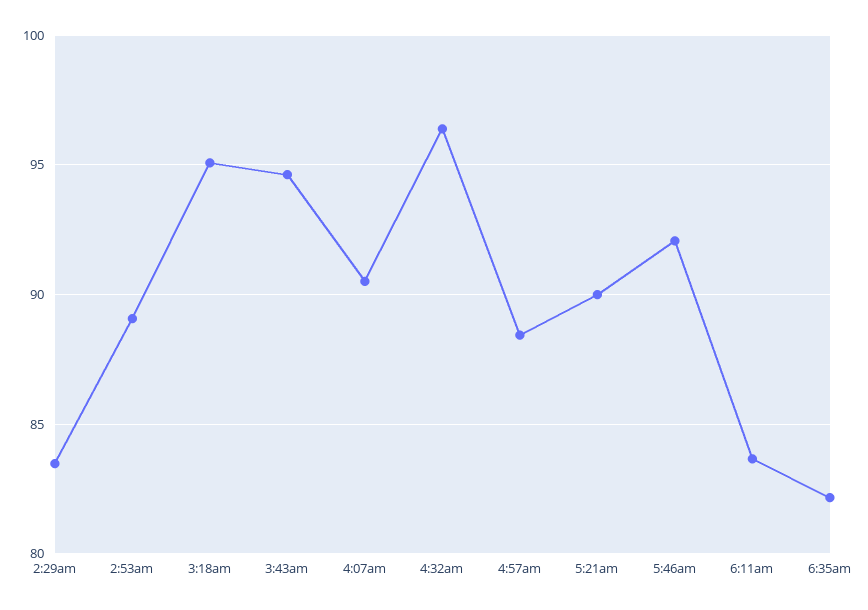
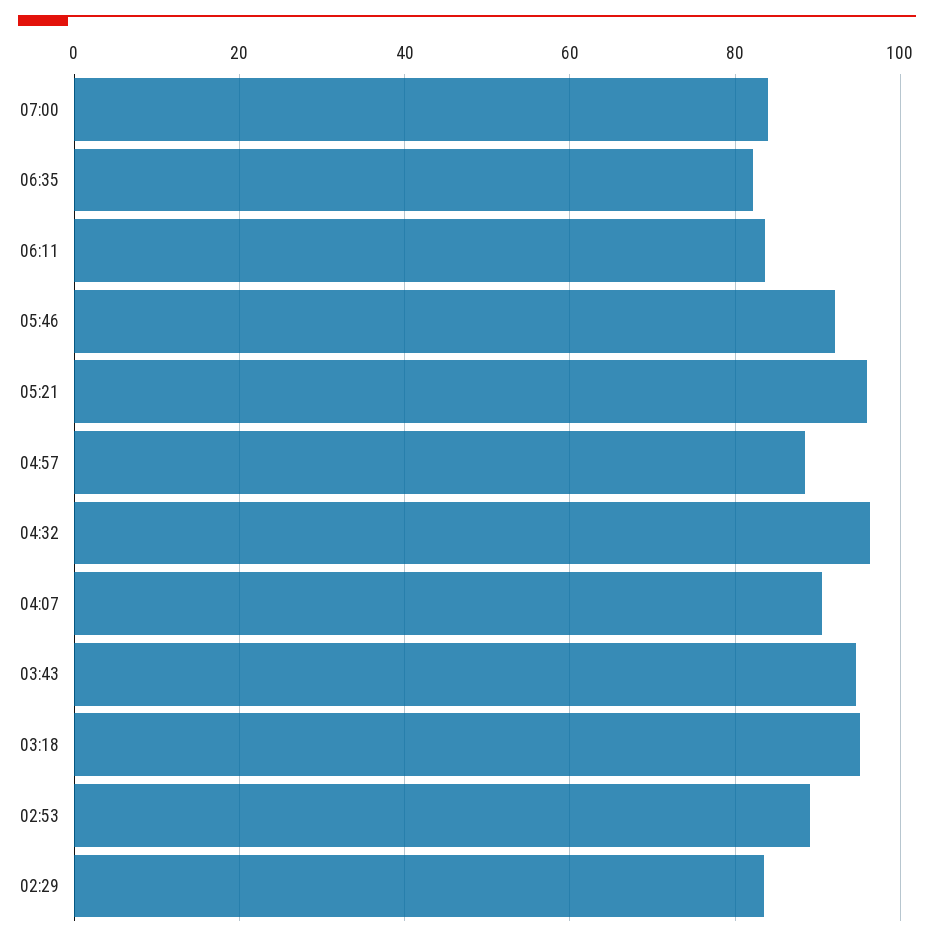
5:21am: 90 -> 96
07:00: none -> 84

